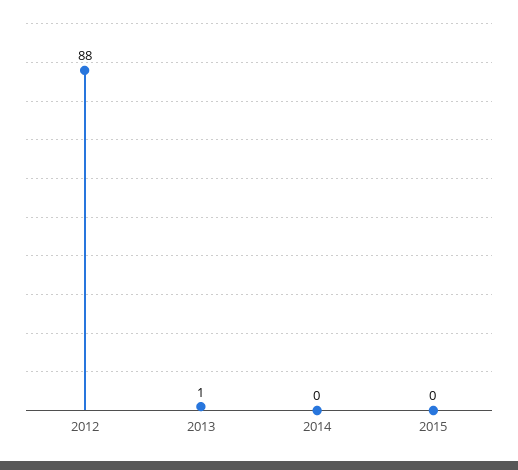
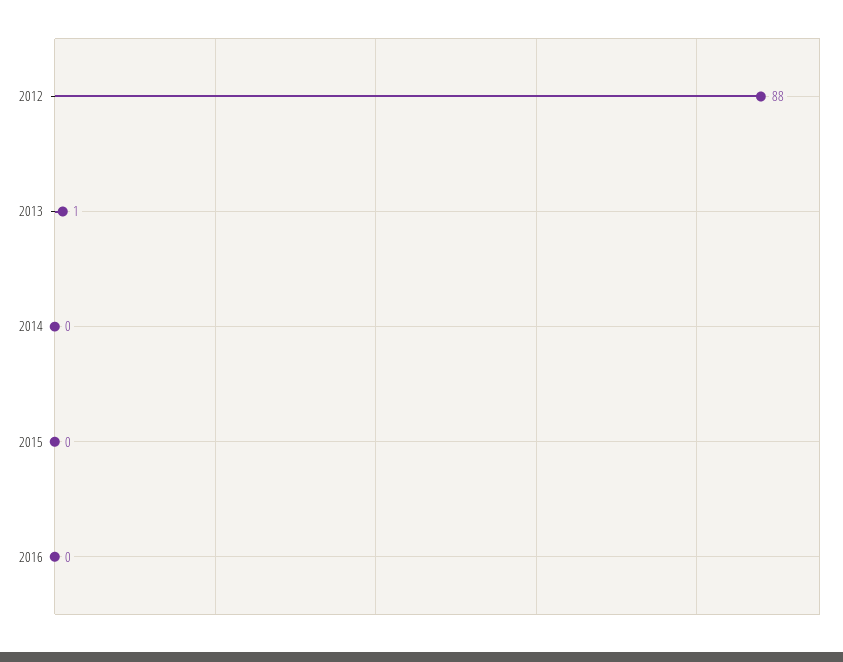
2016: none -> 0

